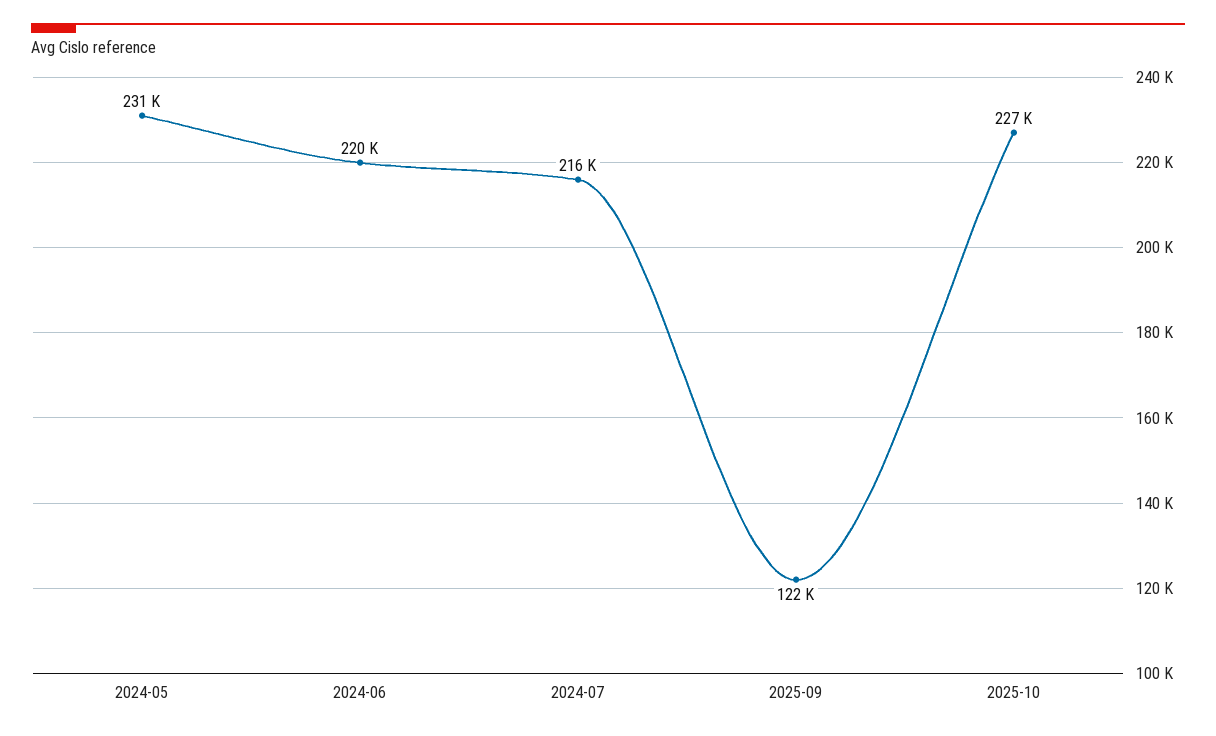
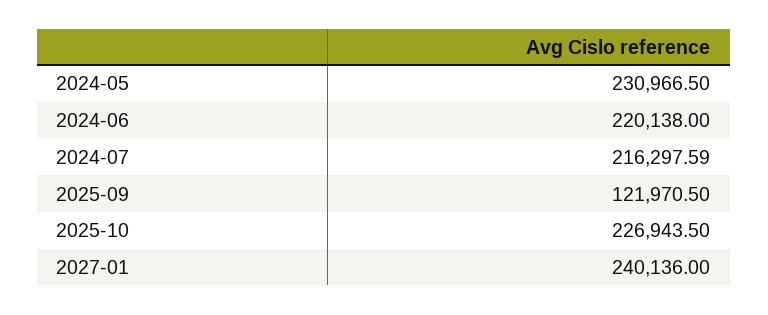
2027-01: none -> 240136

